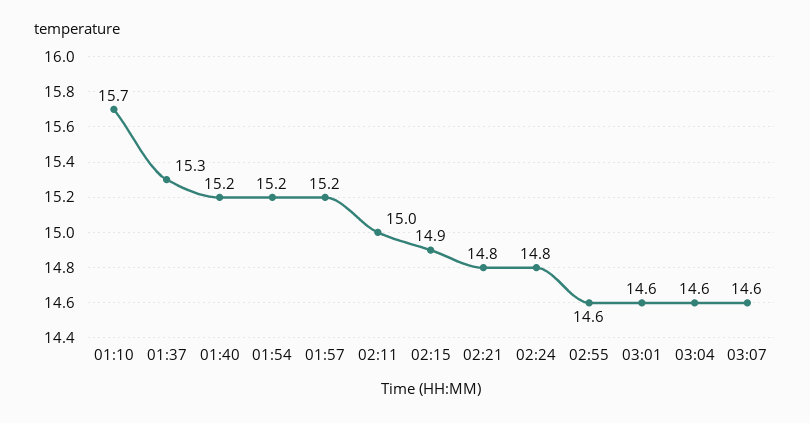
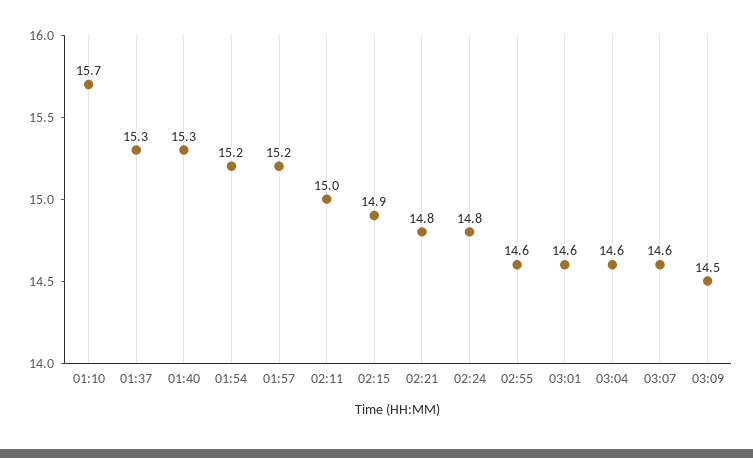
01:40: 15.2 -> 15.3
03:09: none -> 14.5

